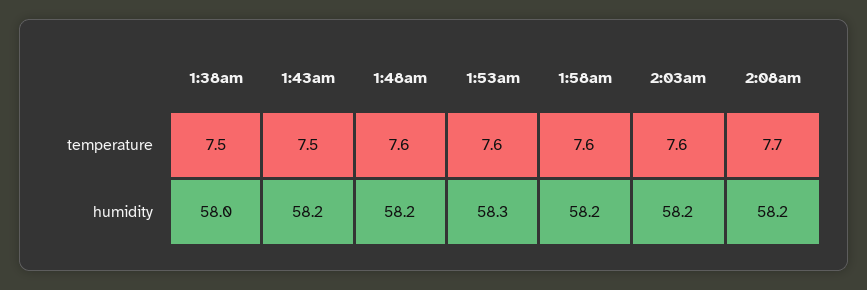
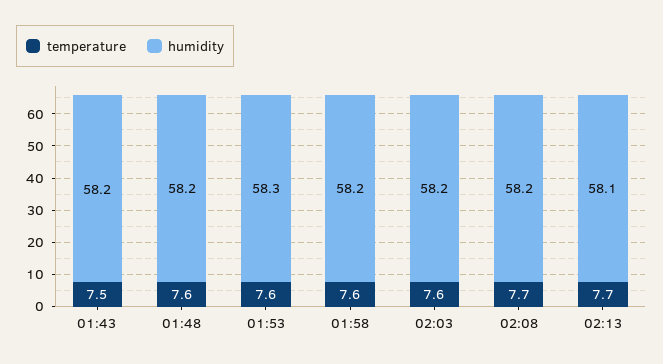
temperature, 1:38am: 7.5 -> none
humidity, 1:38am: 58 -> none
temperature, 02:13: none -> 7.7
humidity, 02:13: none -> 58.1

